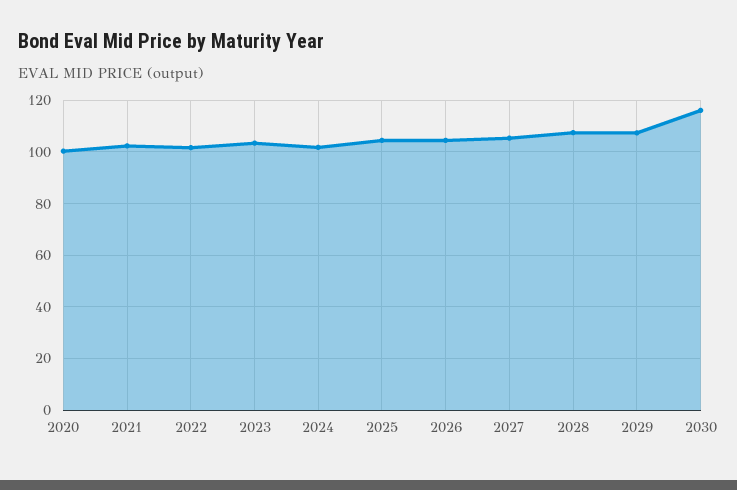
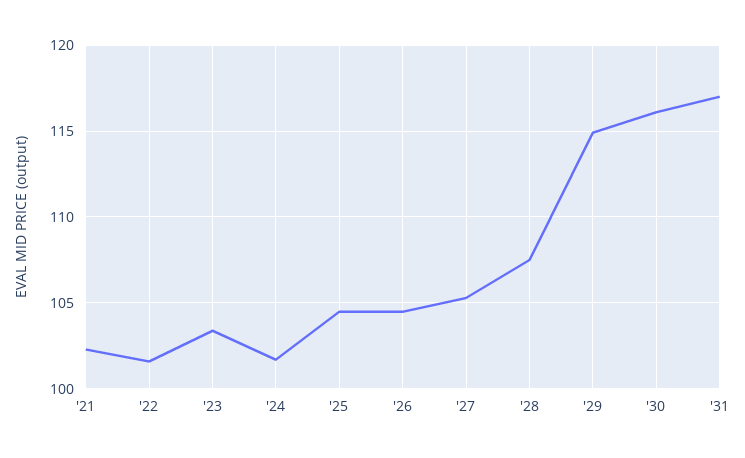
2020: 100 -> none
2029: 107.5 -> 115
'31: none -> 117

